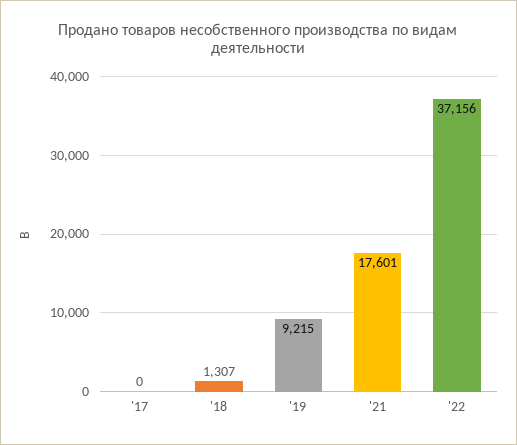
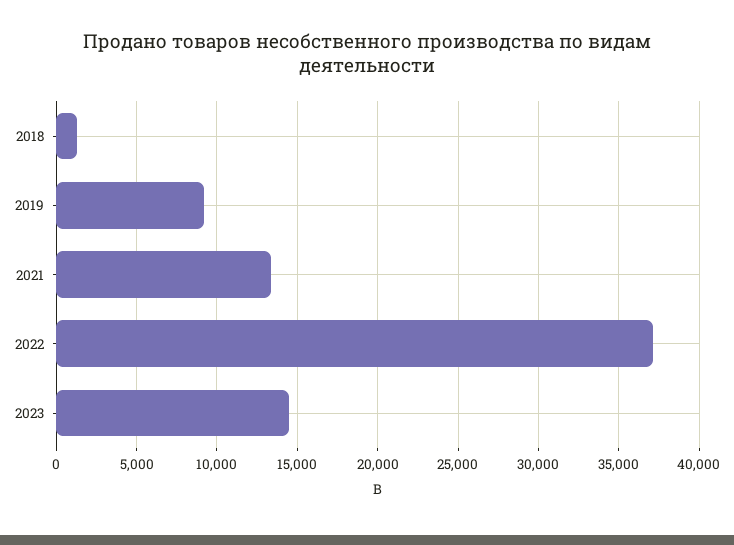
'17: 0 -> none
'21: 17601 -> 13500
2023: none -> 14500

